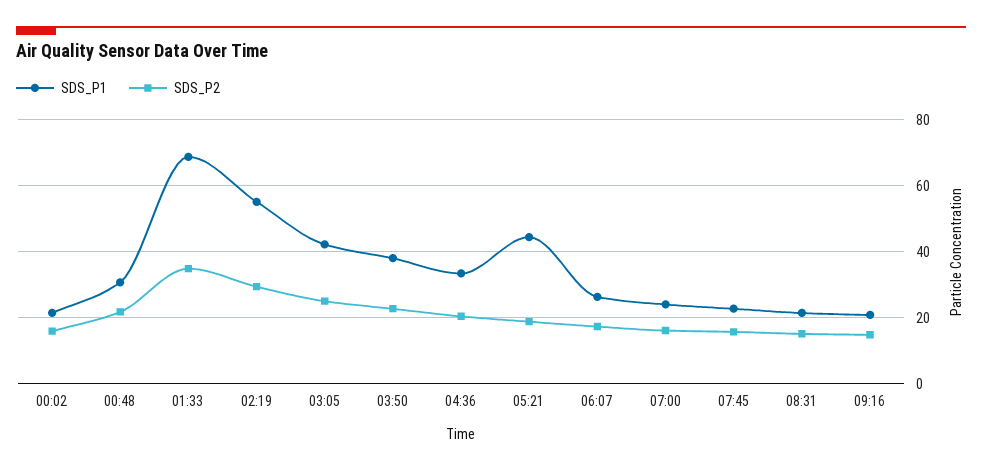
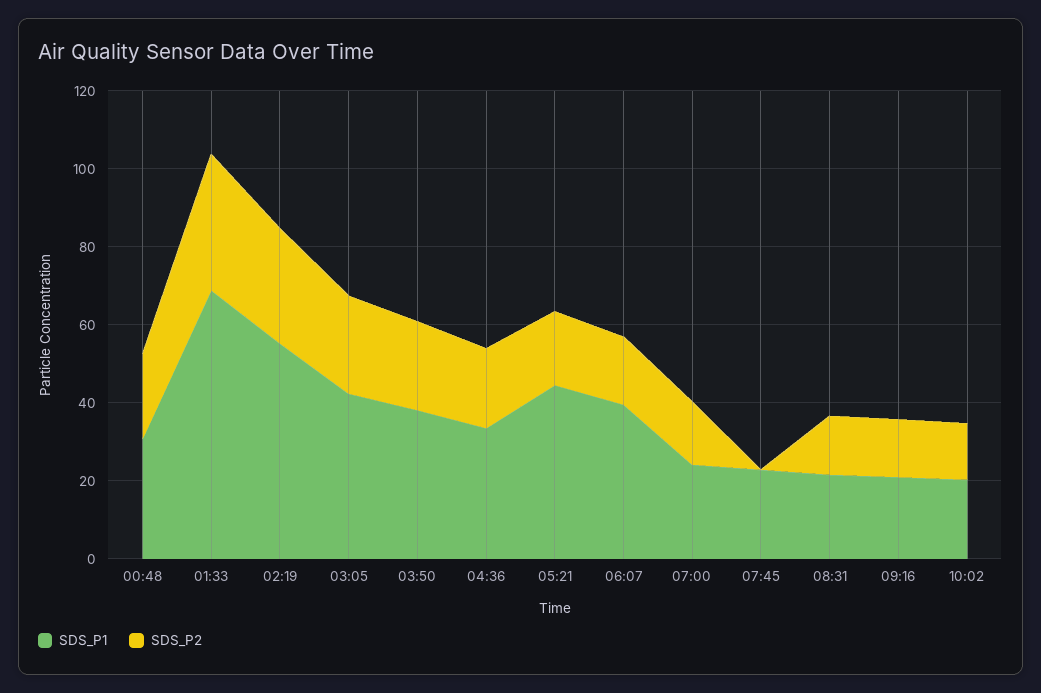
SDS_P1, 00:02: 22 -> none
SDS_P2, 00:02: 16 -> none
SDS_P1, 06:07: 26 -> 40
SDS_P2, 07:45: 16 -> 0
SDS_P1, 10:02: none -> 20
SDS_P2, 10:02: none -> 15

